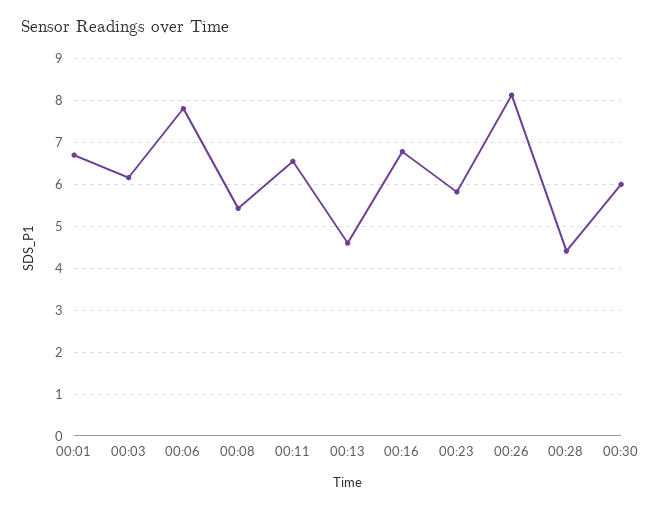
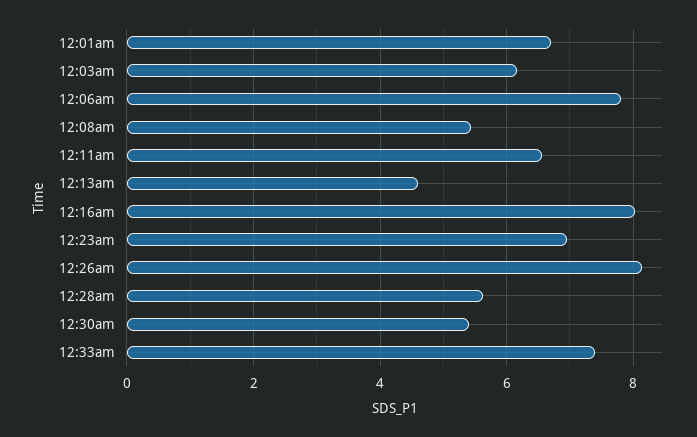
00:16: 6.8 -> 8
00:23: 5.8 -> 7
00:28: 4.4 -> 5.6
00:30: 6 -> 5.4
12:33am: none -> 7.4

